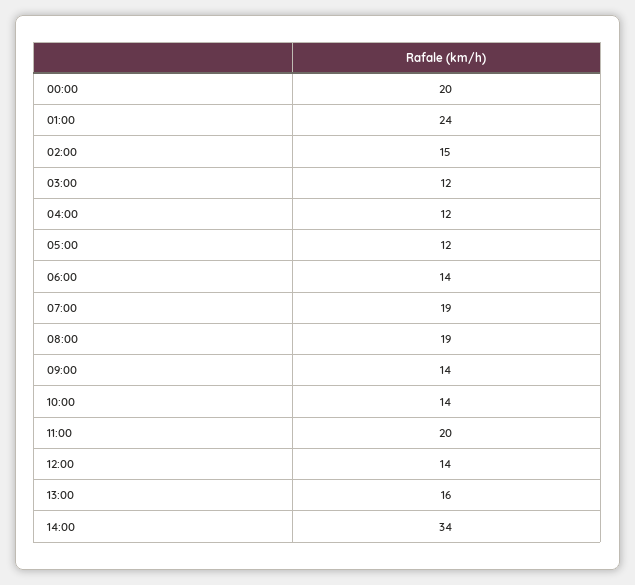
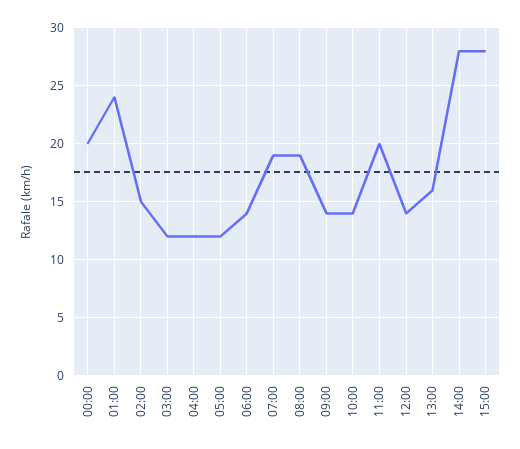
14:00: 34 -> 28
15:00: none -> 28

